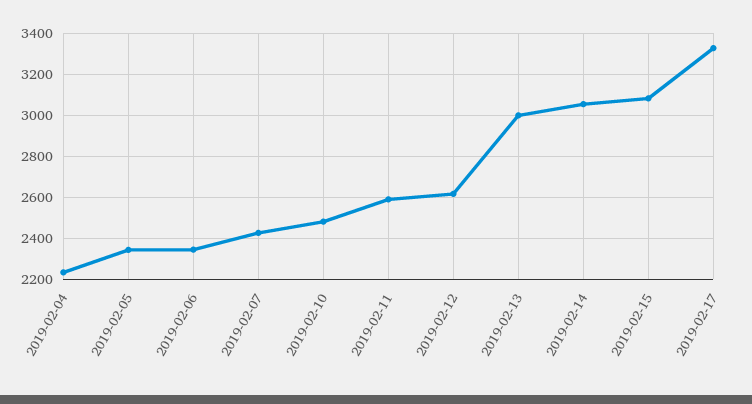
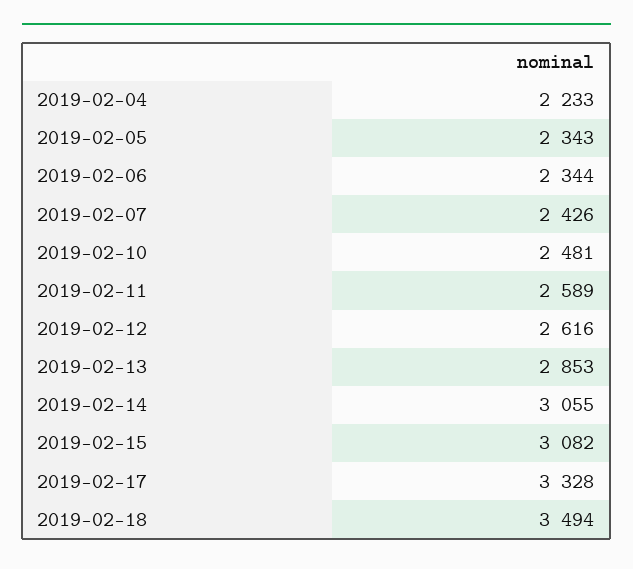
2019-02-13: 3000 -> 2853
2019-02-18: none -> 3494

